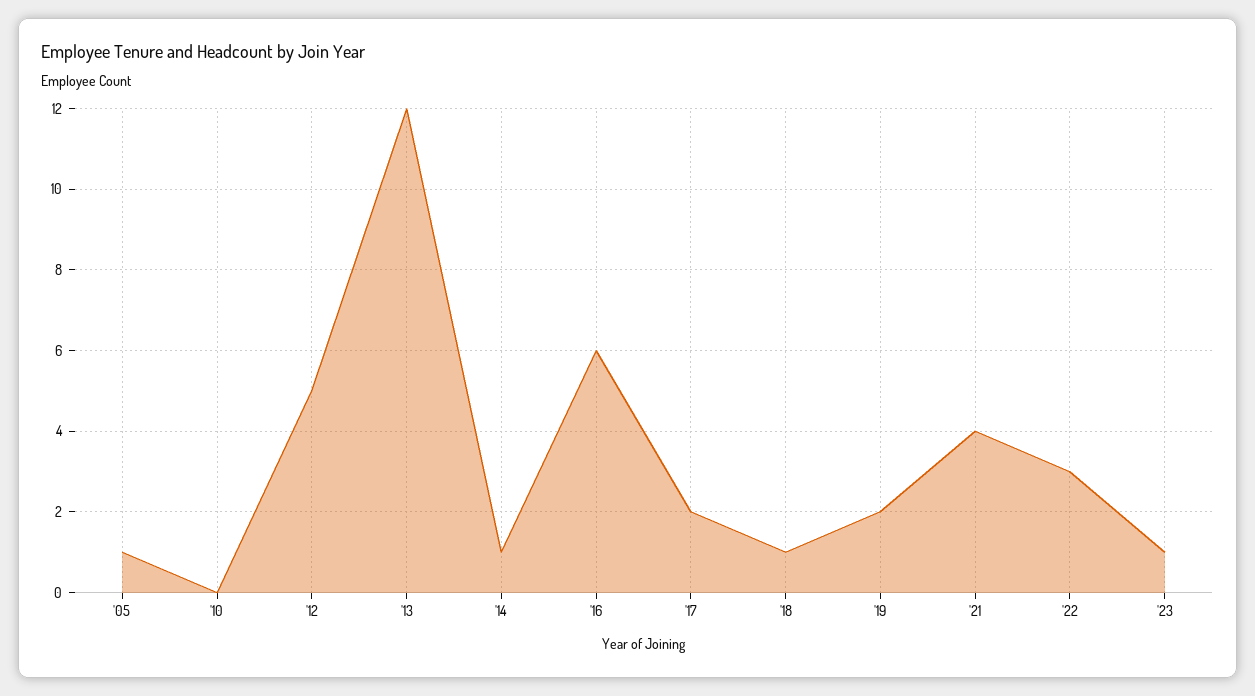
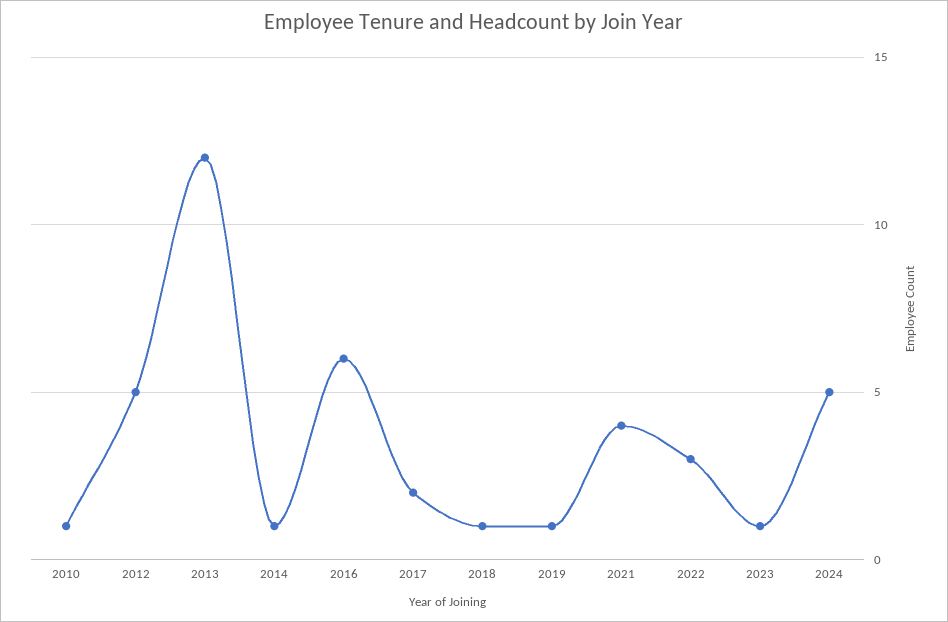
'05: 1 -> none
'10: 0 -> 1
'19: 2 -> 1
2024: none -> 5

